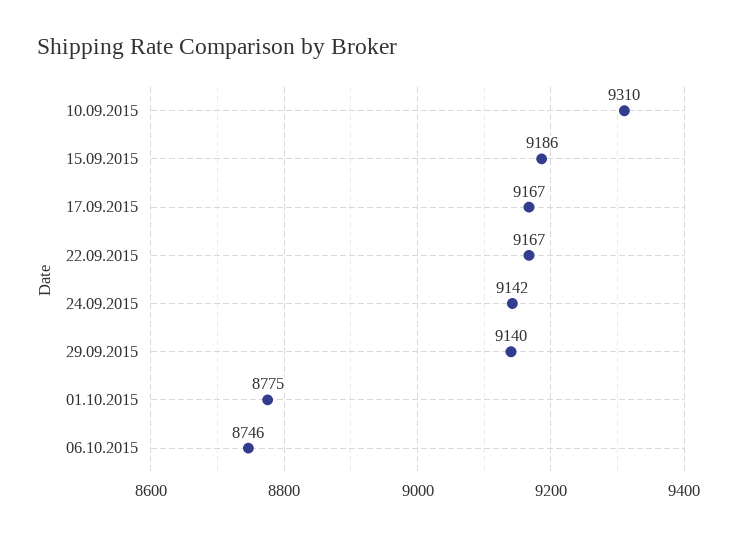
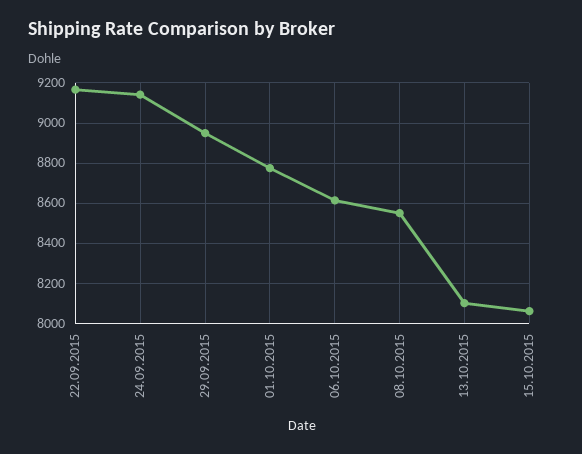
10.09.2015: 9310 -> none
15.09.2015: 9186 -> none
17.09.2015: 9167 -> none
29.09.2015: 9140 -> 8950
06.10.2015: 8746 -> 8600
08.10.2015: none -> 8550
13.10.2015: none -> 8100
15.10.2015: none -> 8050

